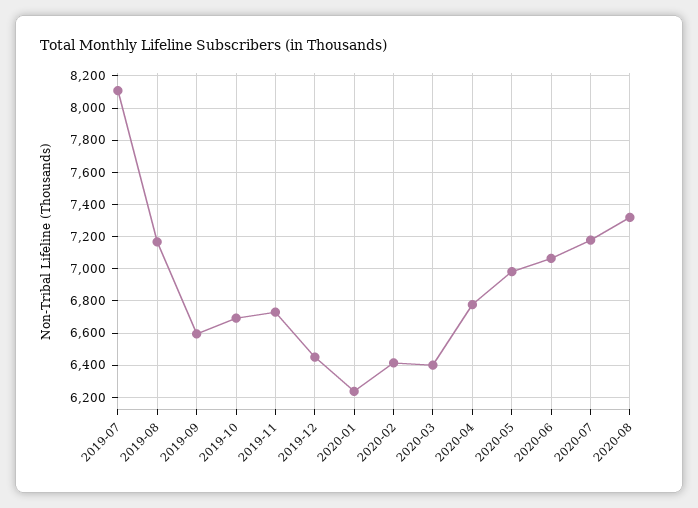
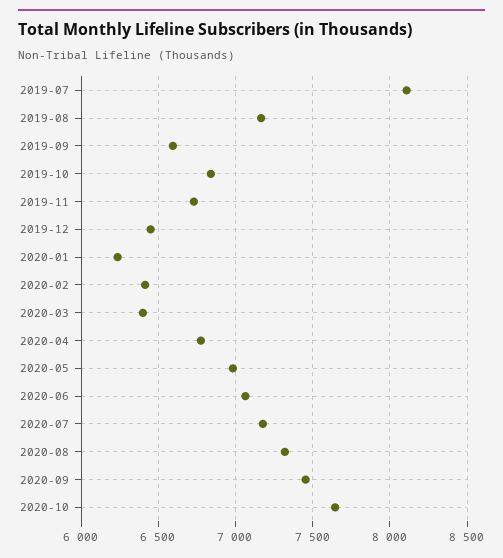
2019-10: 6700 -> 6850
2020-09: none -> 7450
2020-10: none -> 7650

